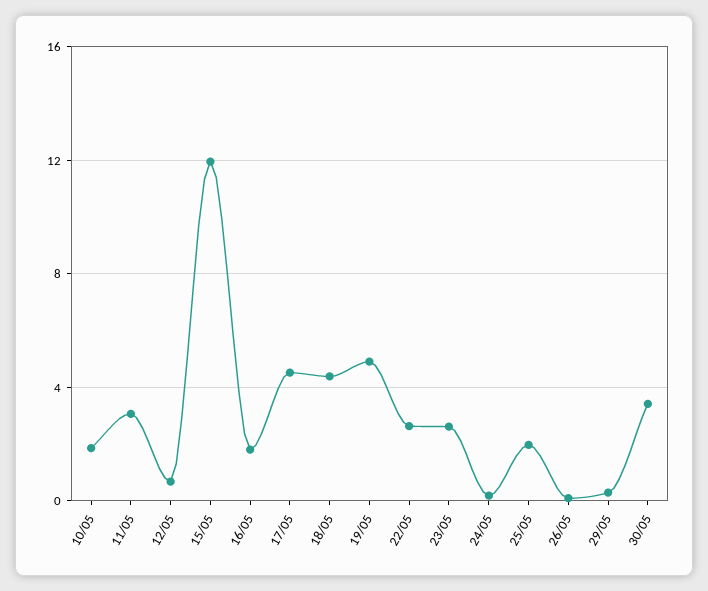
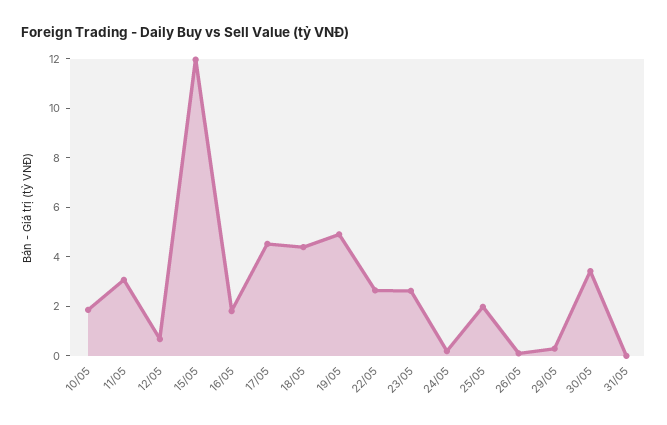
31/05: none -> 0

